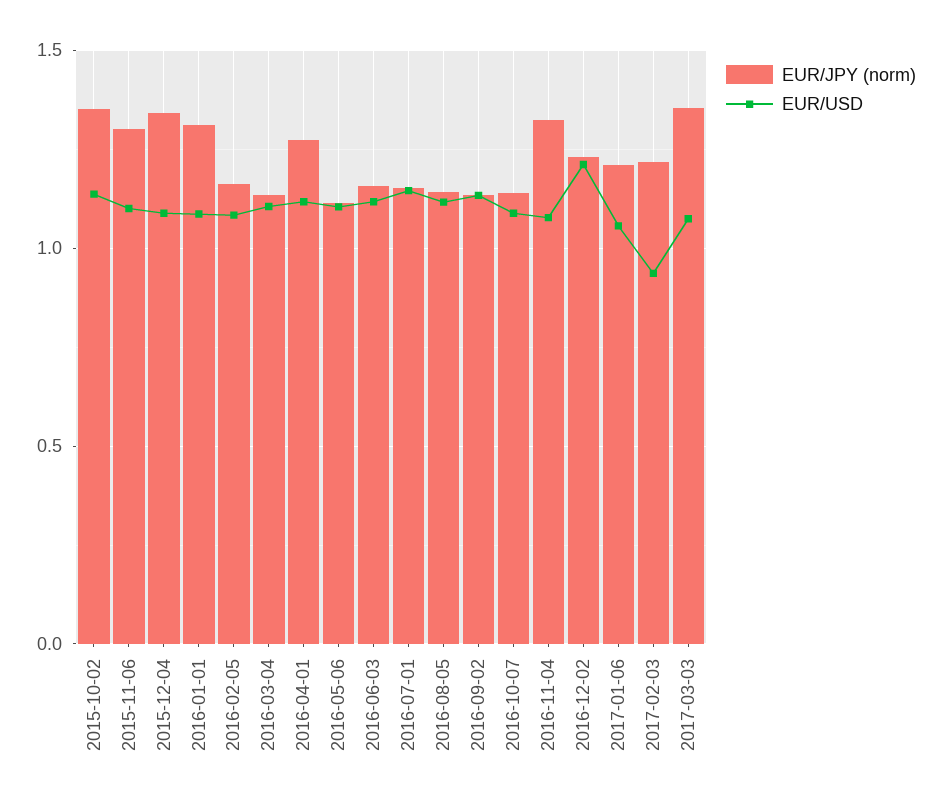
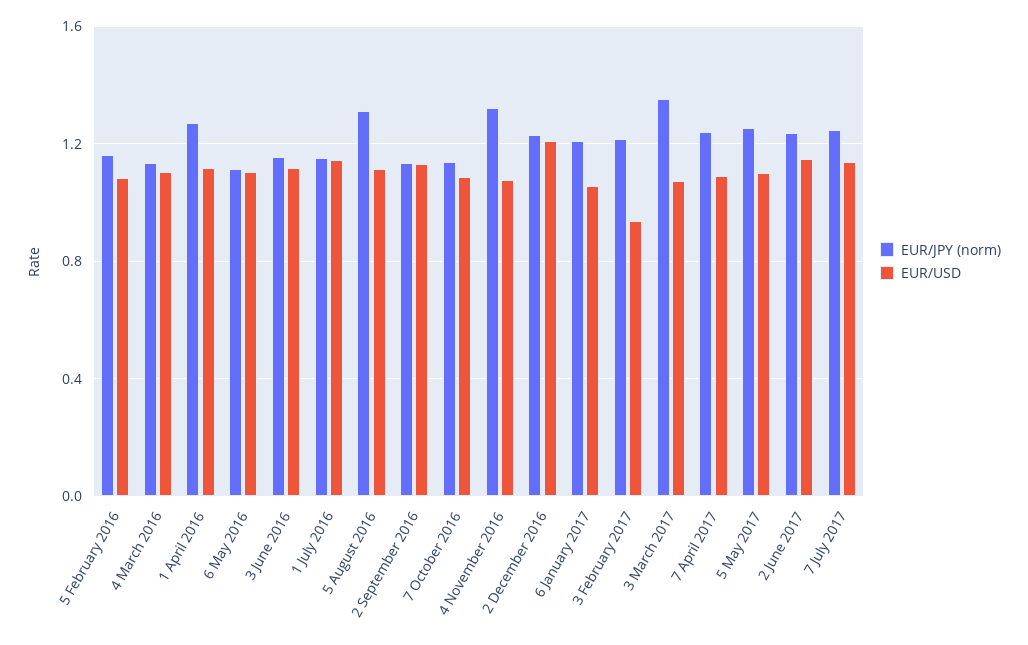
EUR/JPY (norm), 2015-10-02: 1.35 -> none
EUR/USD, 2015-10-02: 1.15 -> none
EUR/JPY (norm), 2015-11-06: 1.3 -> none
EUR/USD, 2015-11-06: 1.1 -> none
EUR/JPY (norm), 2015-12-04: 1.35 -> none
EUR/USD, 2015-12-04: 1.1 -> none
EUR/JPY (norm), 2016-01-01: 1.3 -> none
EUR/USD, 2016-01-01: 1.1 -> none
EUR/JPY (norm), 2016-08-05: 1.15 -> 1.3
EUR/JPY (norm), 7 April 2017: none -> 1.25
EUR/USD, 7 April 2017: none -> 1.1
EUR/JPY (norm), 5 May 2017: none -> 1.25
EUR/USD, 5 May 2017: none -> 1.1
EUR/JPY (norm), 2 June 2017: none -> 1.25
EUR/USD, 2 June 2017: none -> 1.15
EUR/JPY (norm), 7 July 2017: none -> 1.25
EUR/USD, 7 July 2017: none -> 1.15

